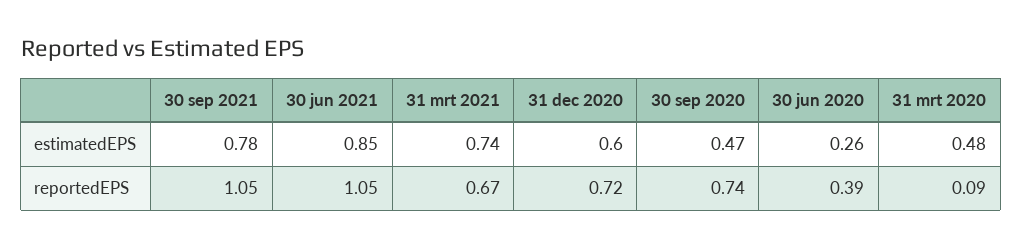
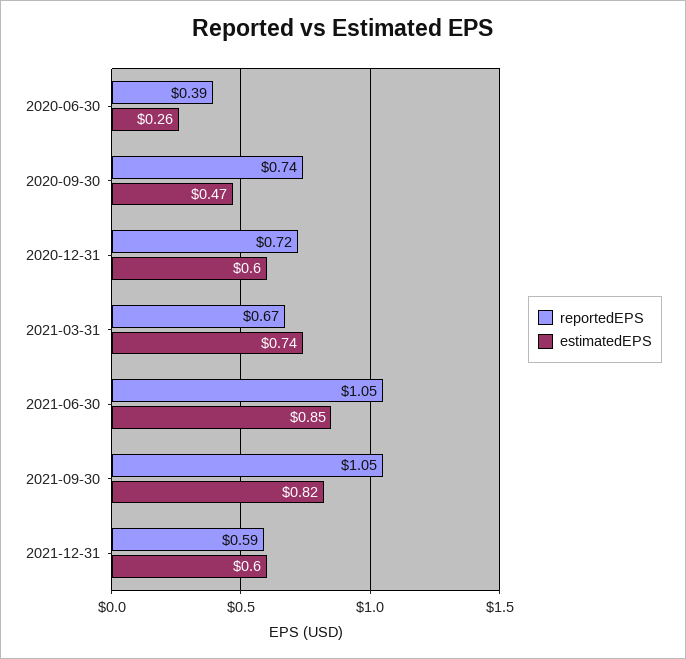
estimatedEPS, 30 sep 2021: 0.78 -> 0.82
estimatedEPS, 31 mrt 2020: 0.48 -> none
reportedEPS, 31 mrt 2020: 0.09 -> none
reportedEPS, 2021-12-31: none -> 0.59
estimatedEPS, 2021-12-31: none -> 0.6

